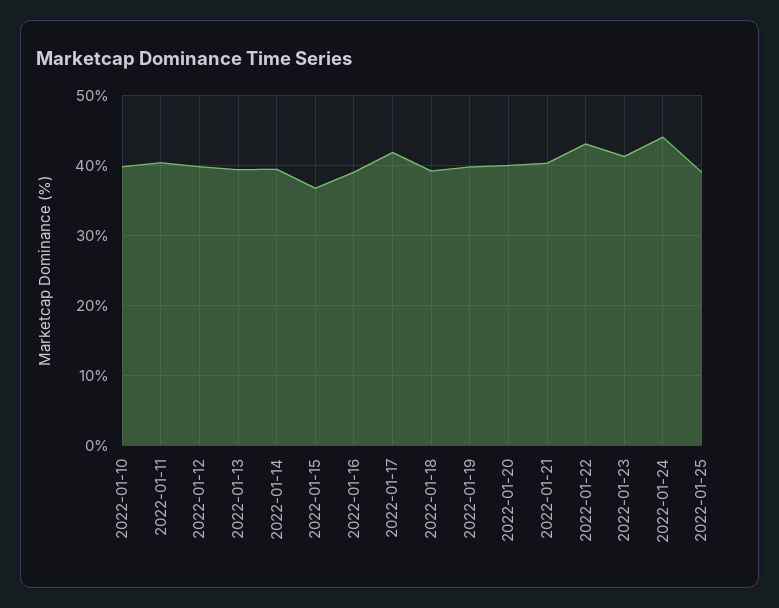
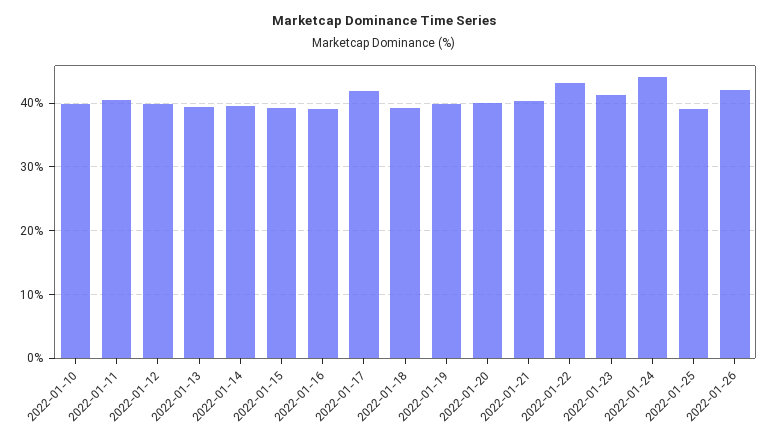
2022-01-15: 37 -> 39
2022-01-26: none -> 42

